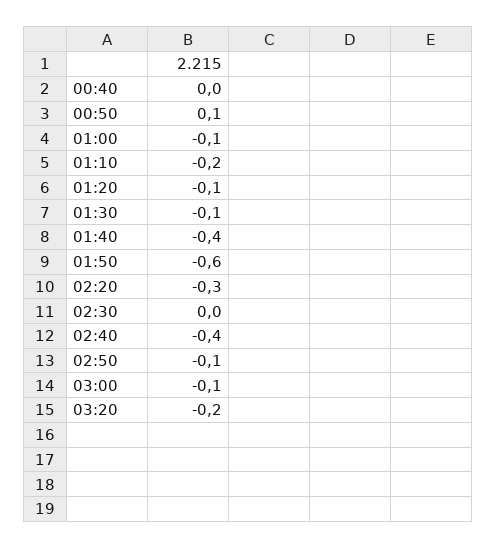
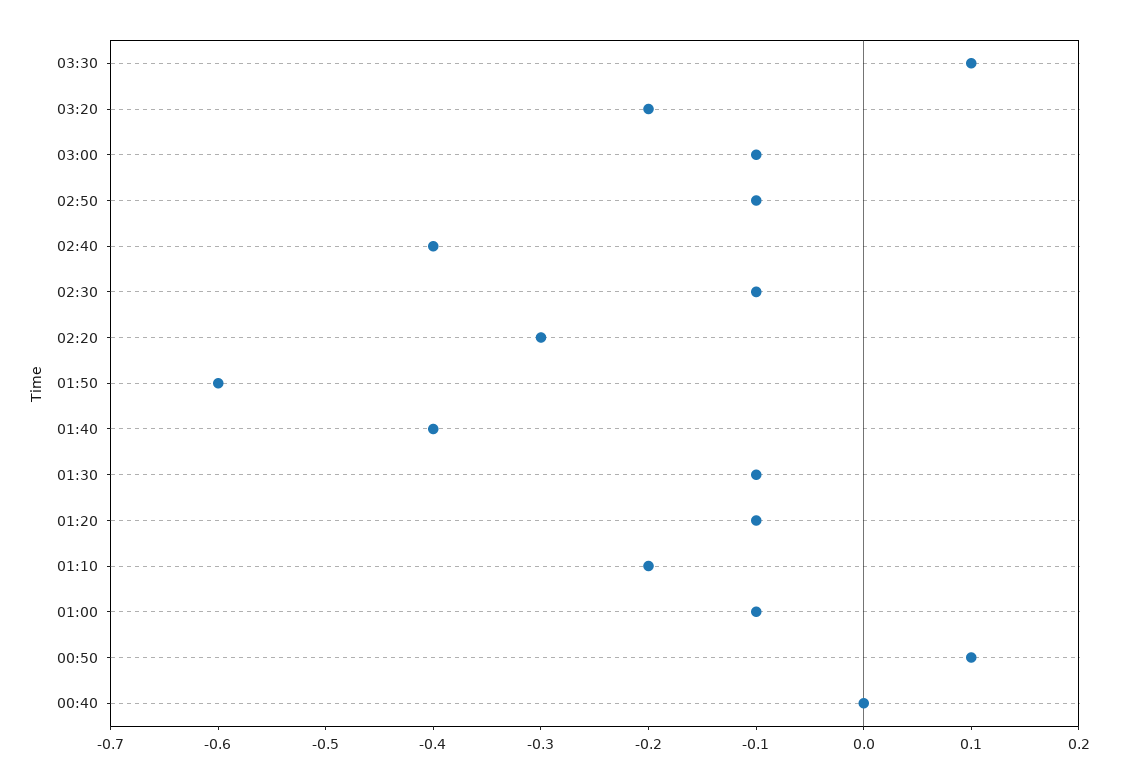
02:30: 0 -> -0.1
03:30: none -> 0.1

